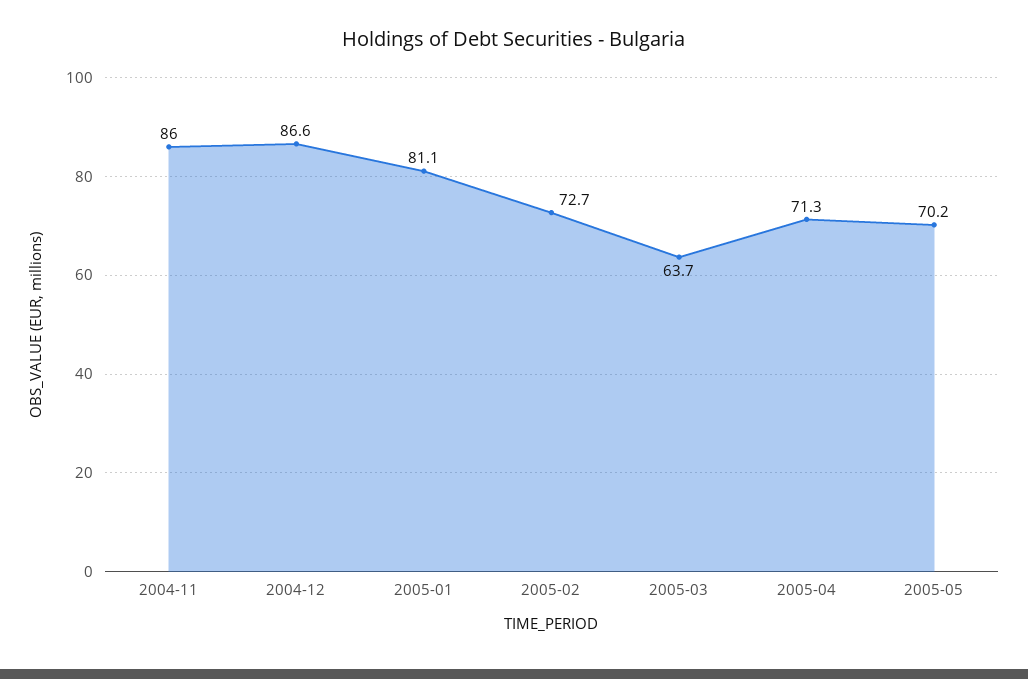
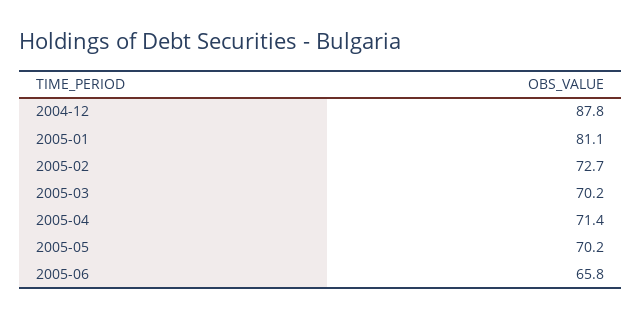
2004-11: 86 -> none
2004-12: 86.6 -> 87.8
2005-03: 63.7 -> 70.2
2005-04: 71.3 -> 71.4
2005-06: none -> 65.8

